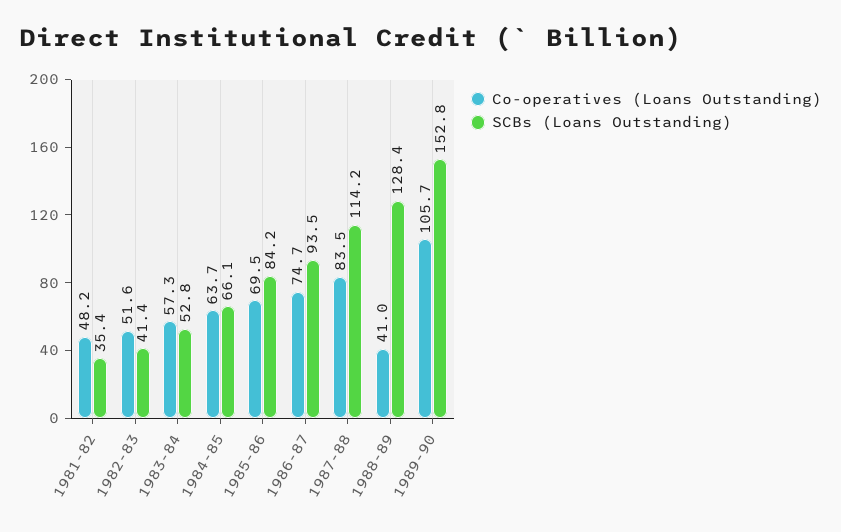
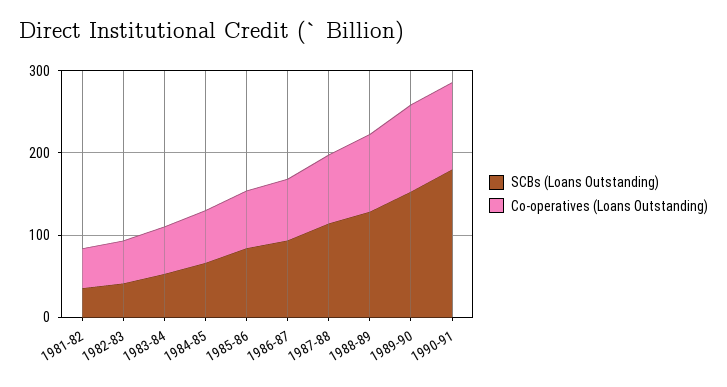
Co-operatives (Loans Outstanding), 1988-89: 41 -> 100
SCBs (Loans Outstanding), 1990-91: none -> 180
Co-operatives (Loans Outstanding), 1990-91: none -> 100

